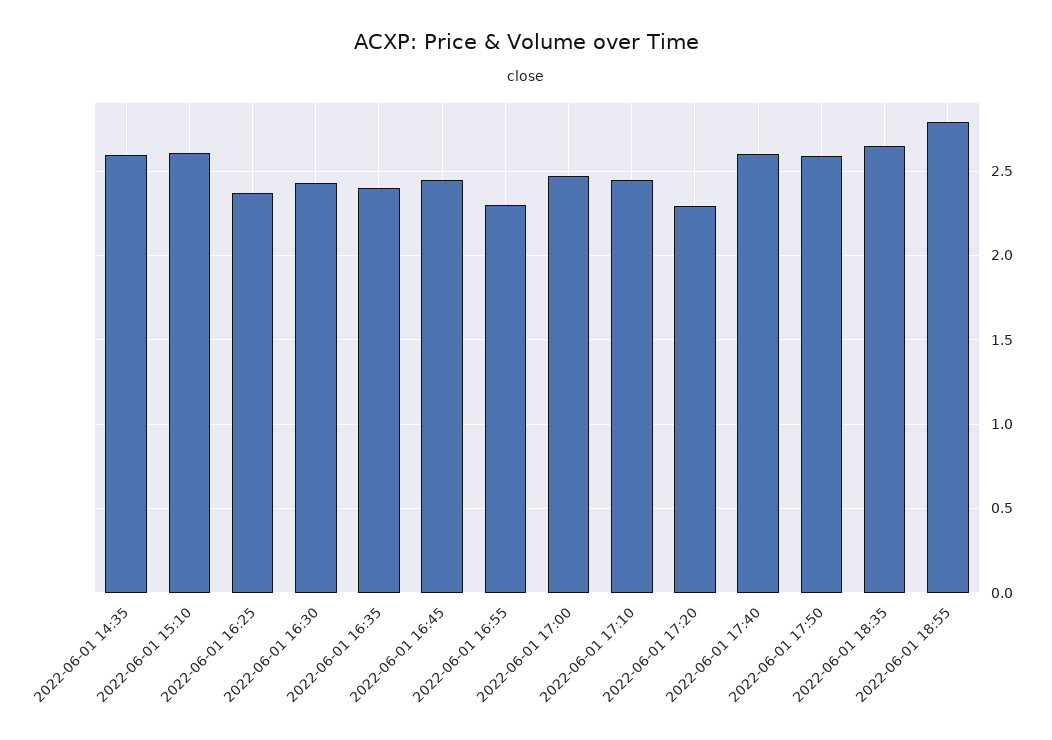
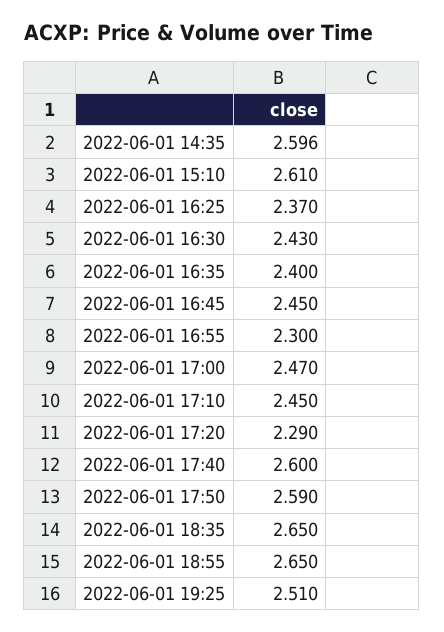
2022-06-01 18:55: 2.8 -> 2.65
2022-06-01 19:25: none -> 2.51

